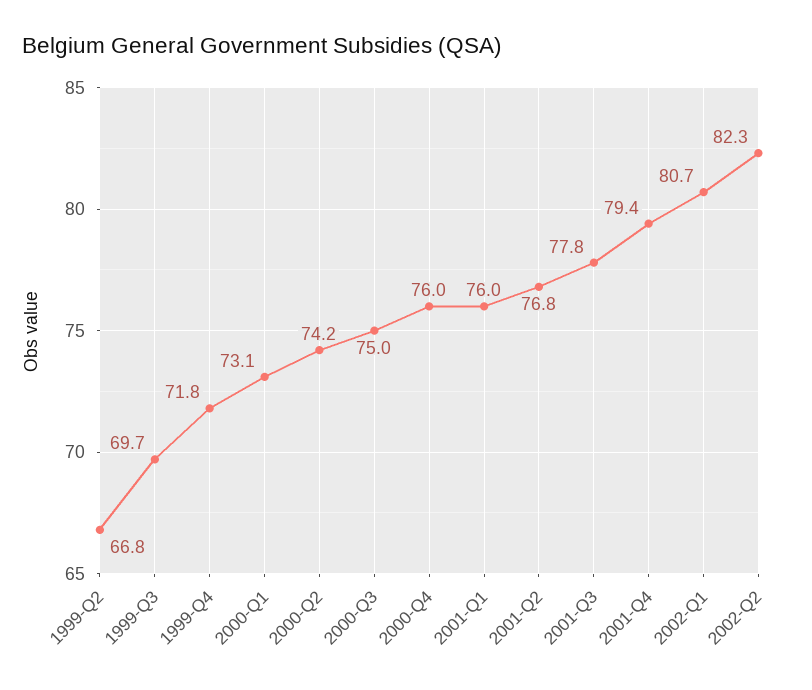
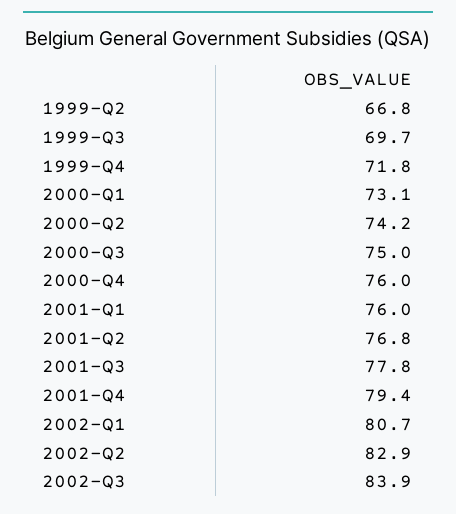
2002-Q2: 82.3 -> 82.9
2002-Q3: none -> 83.9

